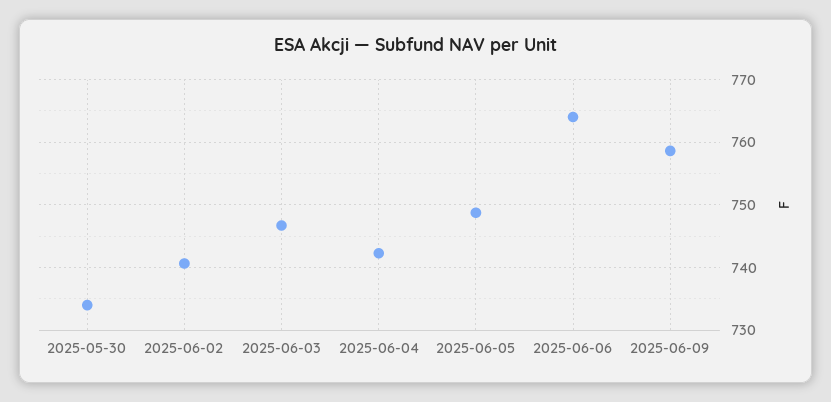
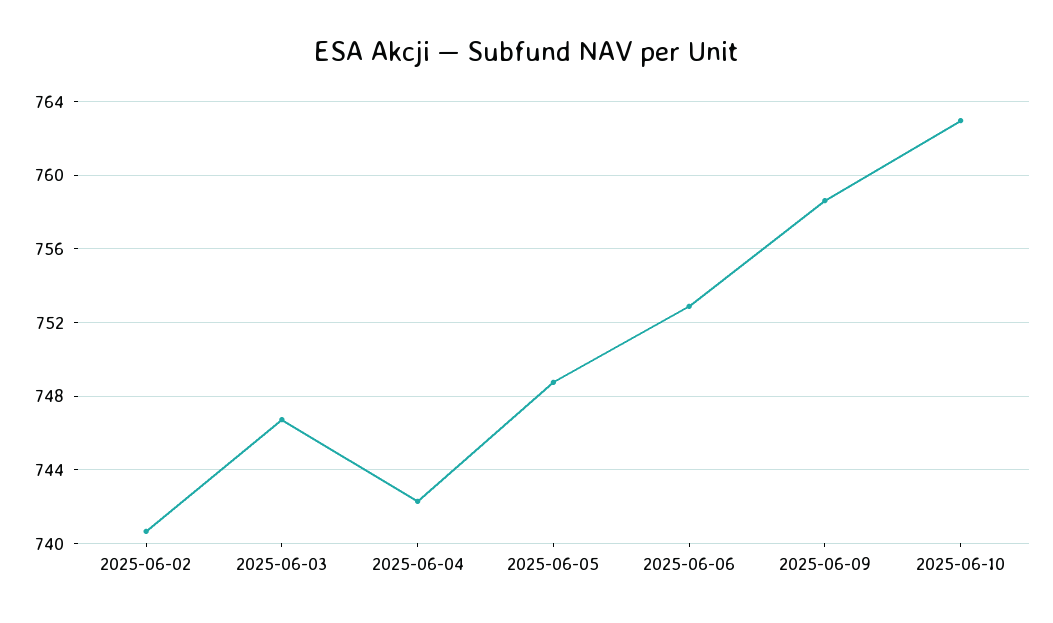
2025-05-30: 734 -> none
2025-06-06: 764 -> 753
2025-06-10: none -> 763

